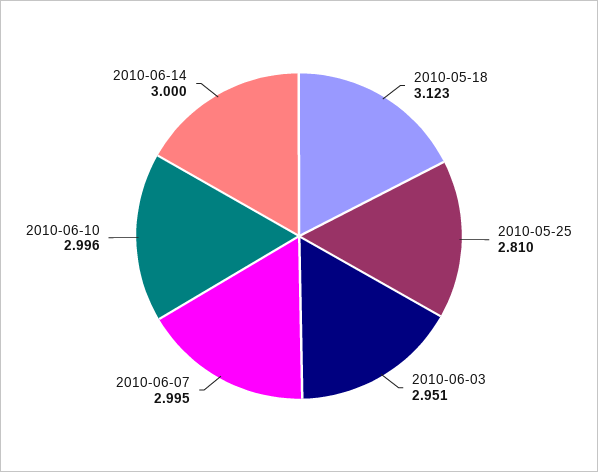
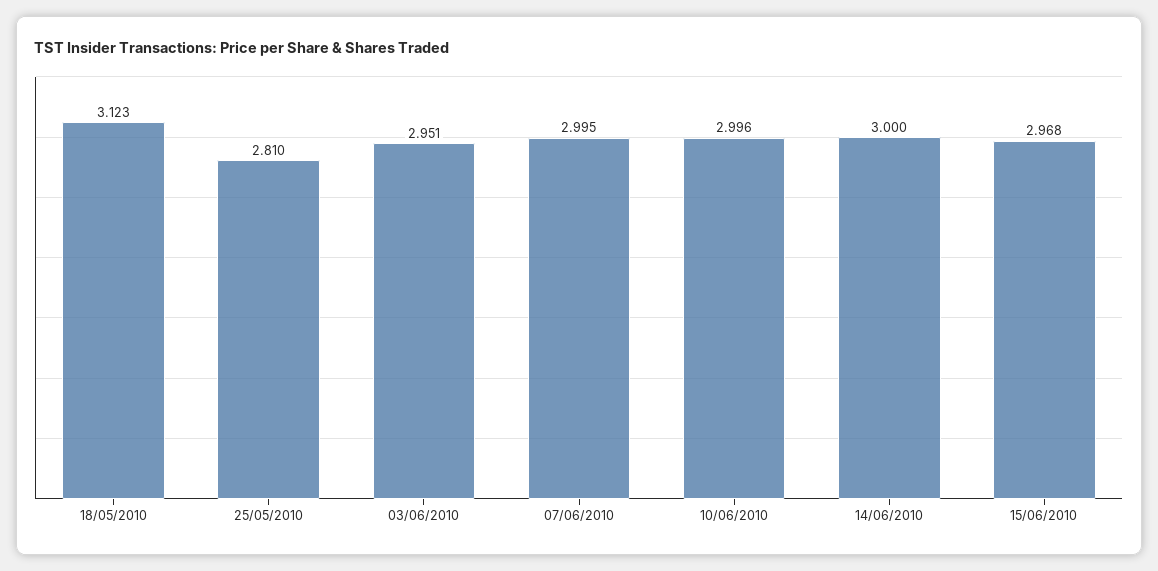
15/06/2010: none -> 2.968

